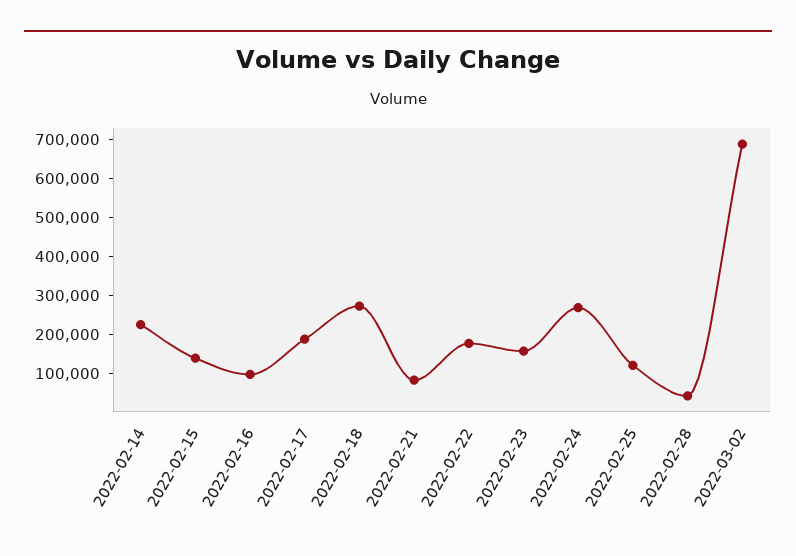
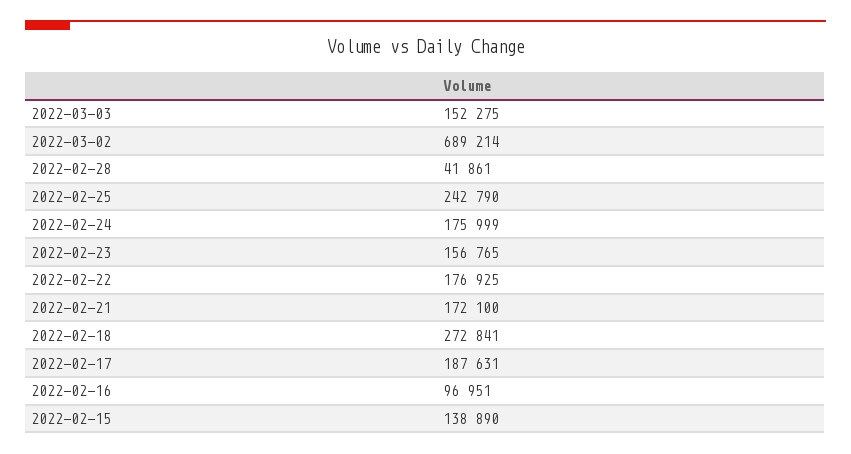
2022-02-14: 225000 -> none
2022-02-21: 75000 -> 172100
2022-02-24: 275000 -> 175999
2022-02-25: 125000 -> 242790
2022-03-03: none -> 152275

